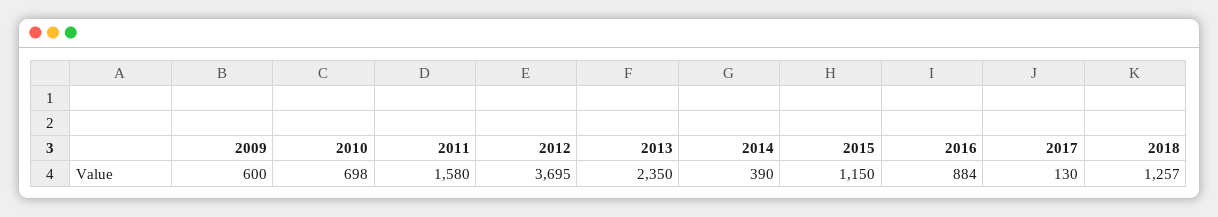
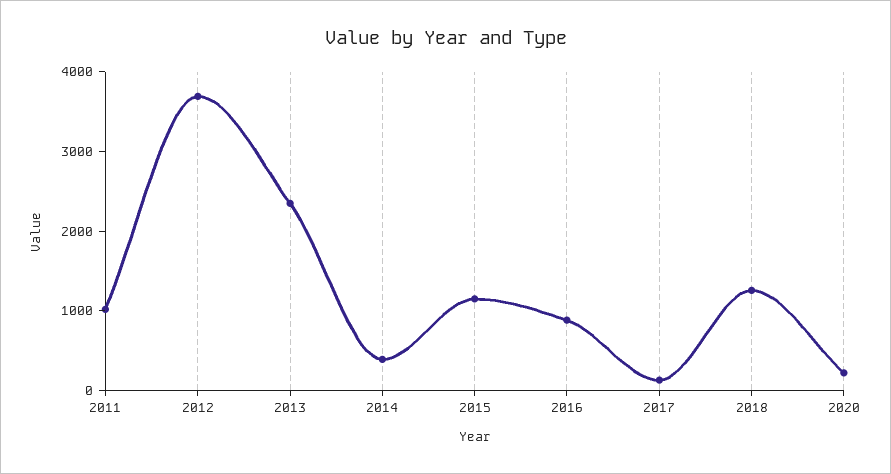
2009: 600 -> none
2010: 698 -> none
2011: 1580 -> 1000
2020: none -> 200

